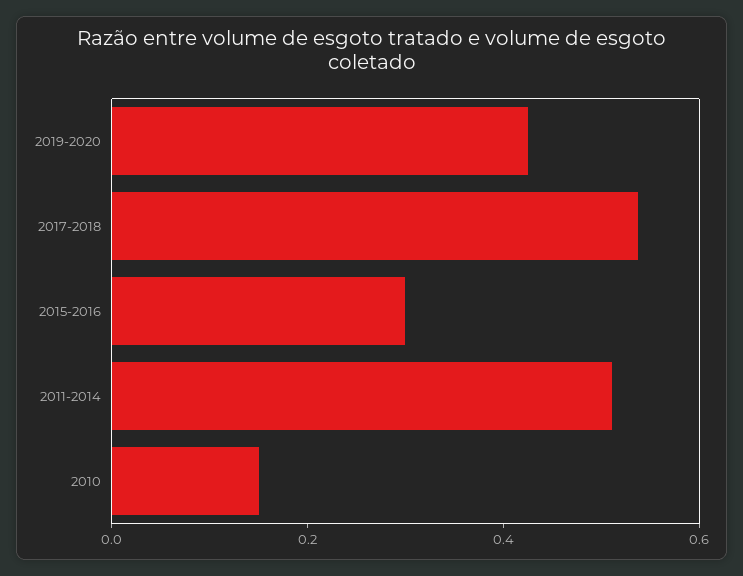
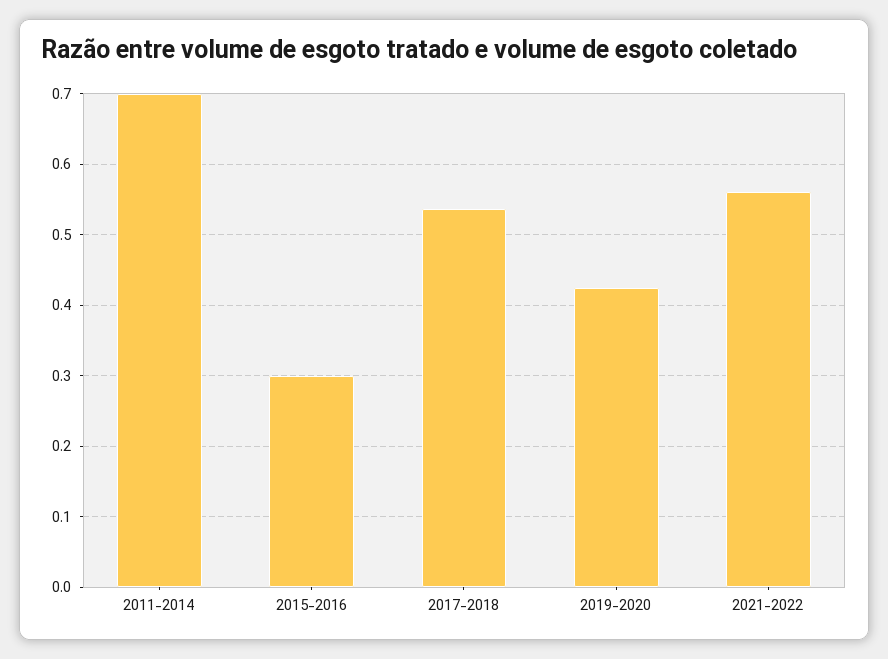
2011-2014: 0.5 -> 0.7
2010: 0.15 -> none
2021-2022: none -> 0.56

